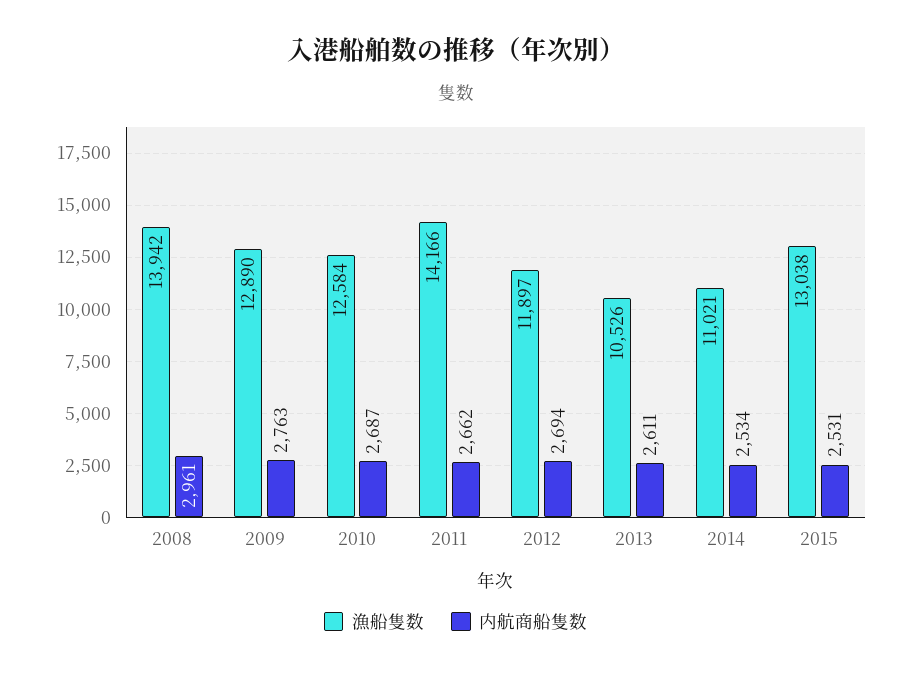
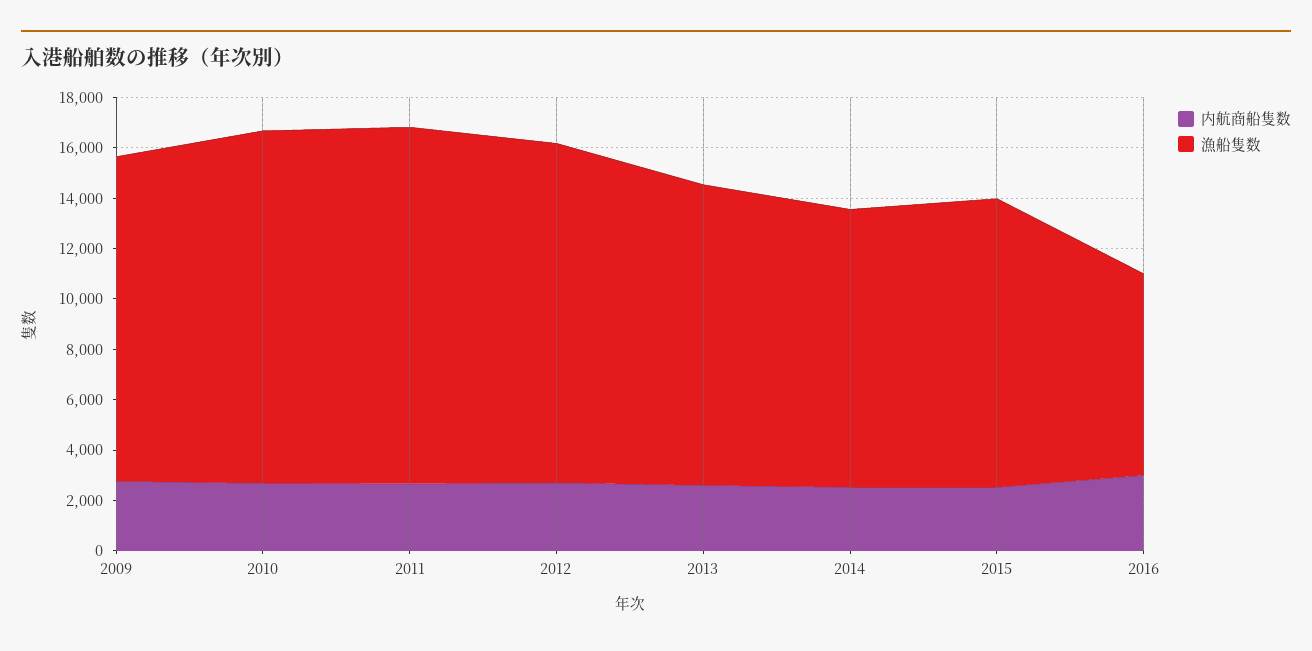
漁船隻数, 2008: 13942 -> none
内航商船隻数, 2008: 2961 -> none
漁船隻数, 2010: 12584 -> 14000
漁船隻数, 2012: 11897 -> 13500
漁船隻数, 2013: 10526 -> 12000
漁船隻数, 2015: 13038 -> 11500
内航商船隻数, 2016: none -> 3000
漁船隻数, 2016: none -> 8000

